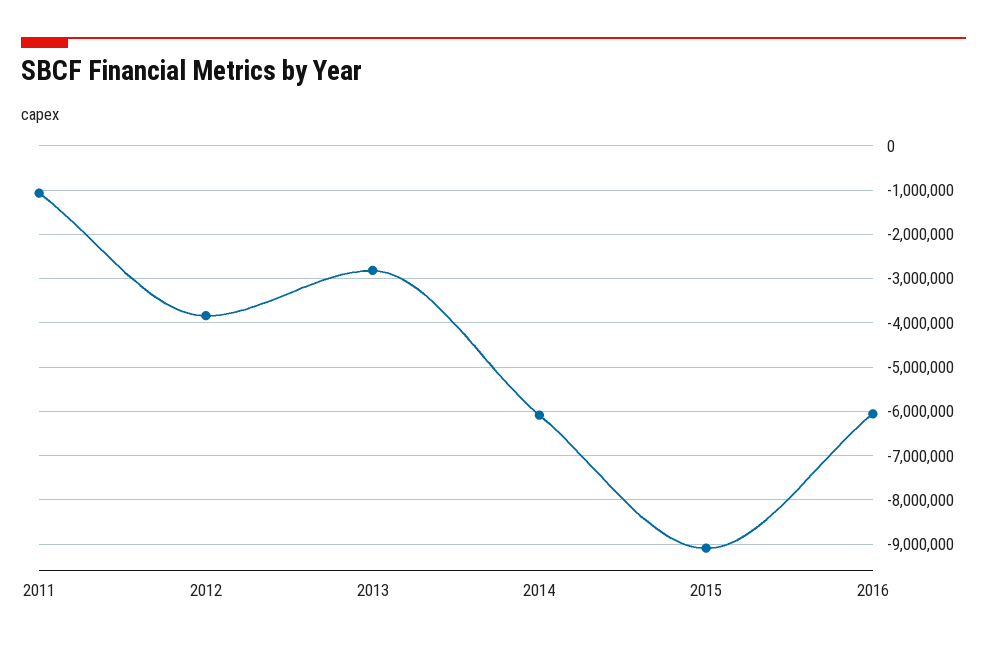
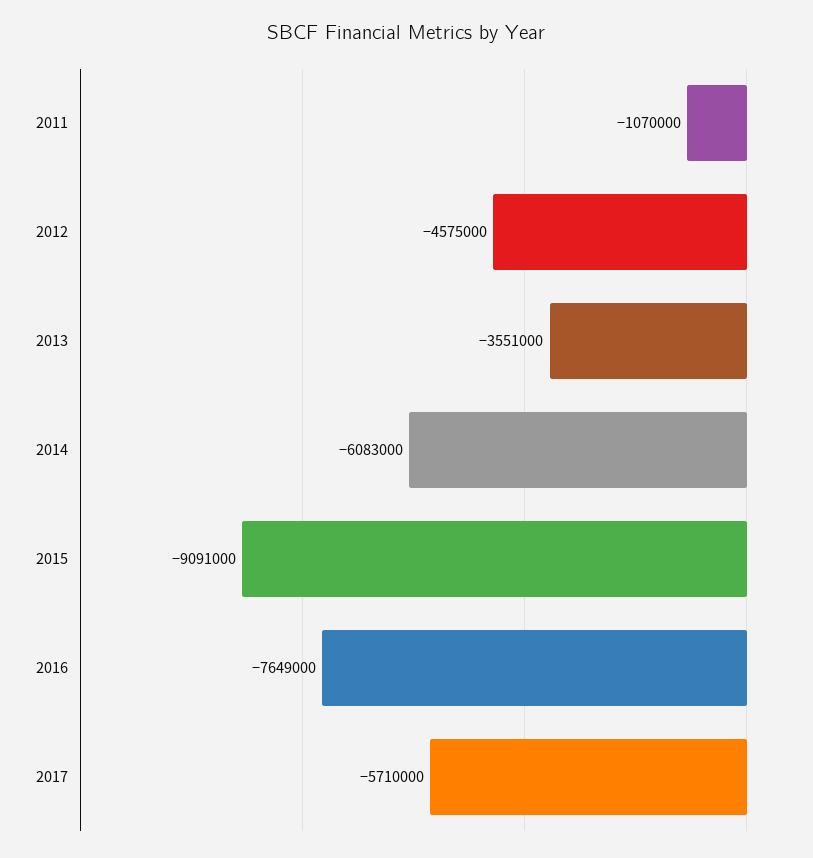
2012: -3800000 -> -4575000
2013: -2800000 -> -3551000
2016: -6000000 -> -7649000
2017: none -> -5710000

